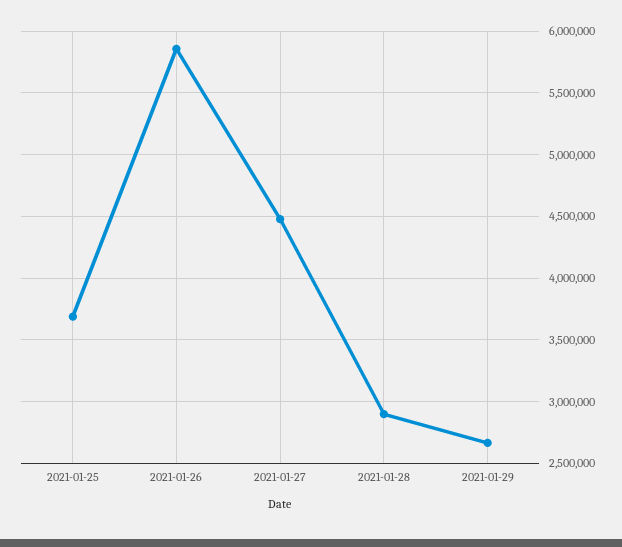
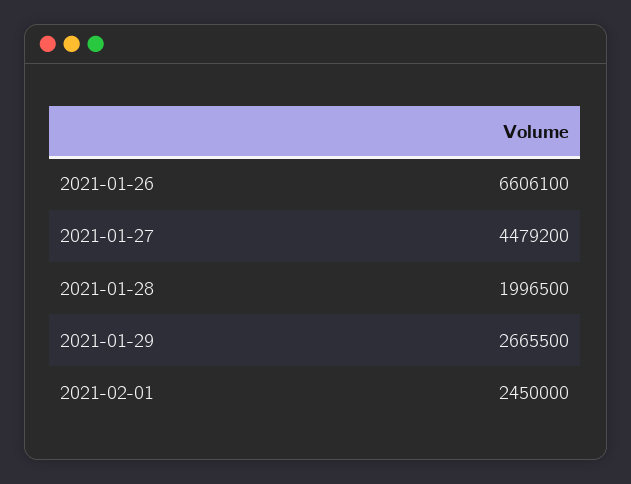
2021-01-25: 3700000 -> none
2021-01-26: 5850000 -> 6606100
2021-01-28: 2900000 -> 1996500
2021-02-01: none -> 2450000

